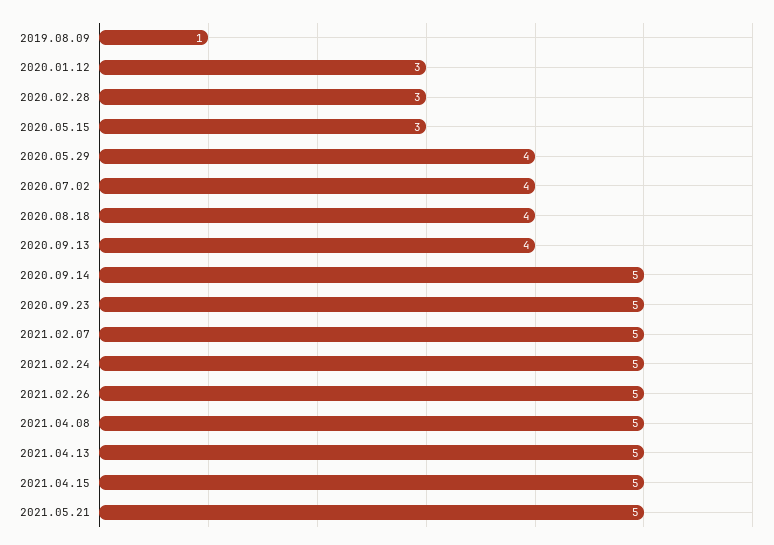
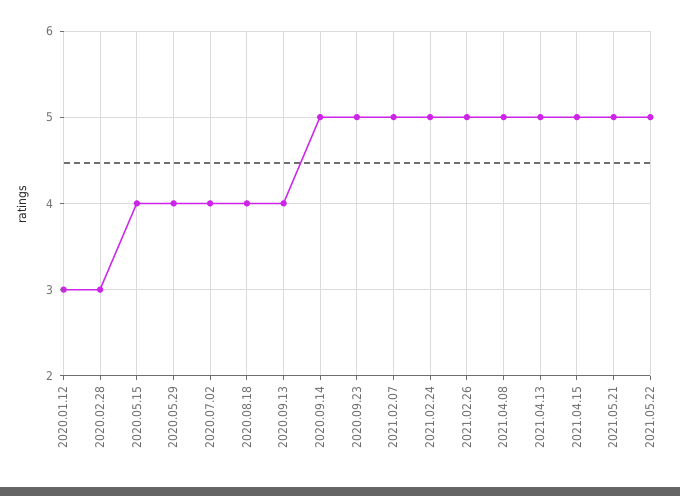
2019.08.09: 1 -> none
2020.05.15: 3 -> 4
2021.05.22: none -> 5

